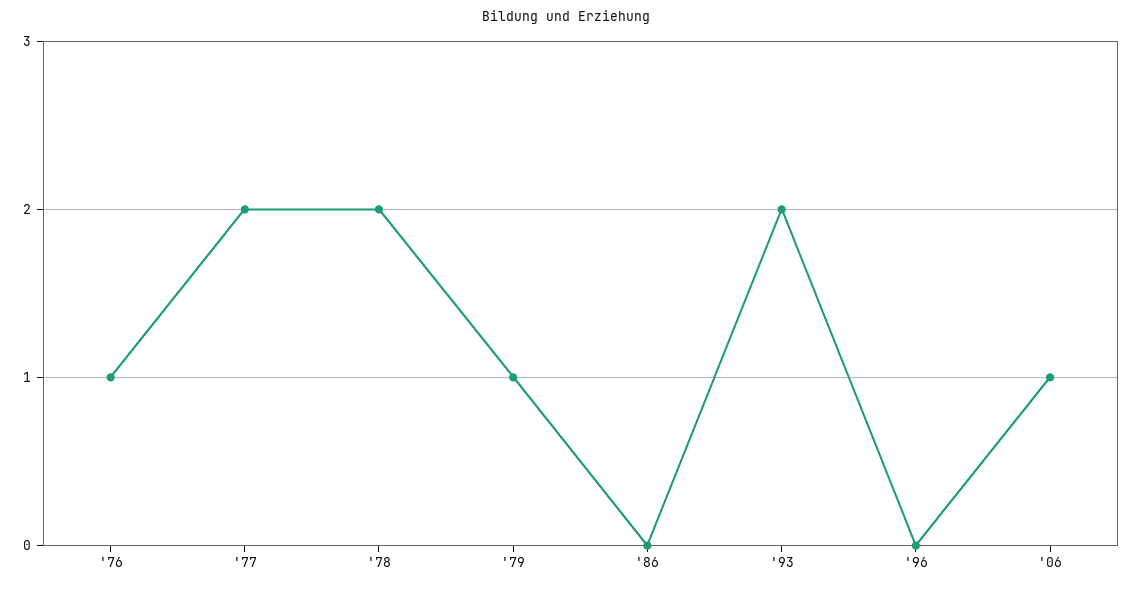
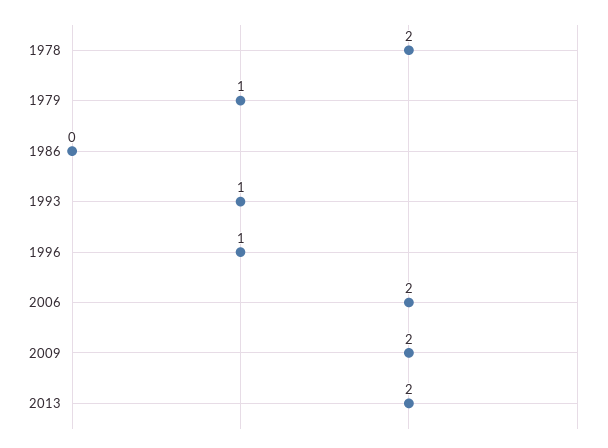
'76: 1 -> none
'77: 2 -> none
'93: 2 -> 1
'96: 0 -> 1
'06: 1 -> 2
2009: none -> 2
2013: none -> 2

